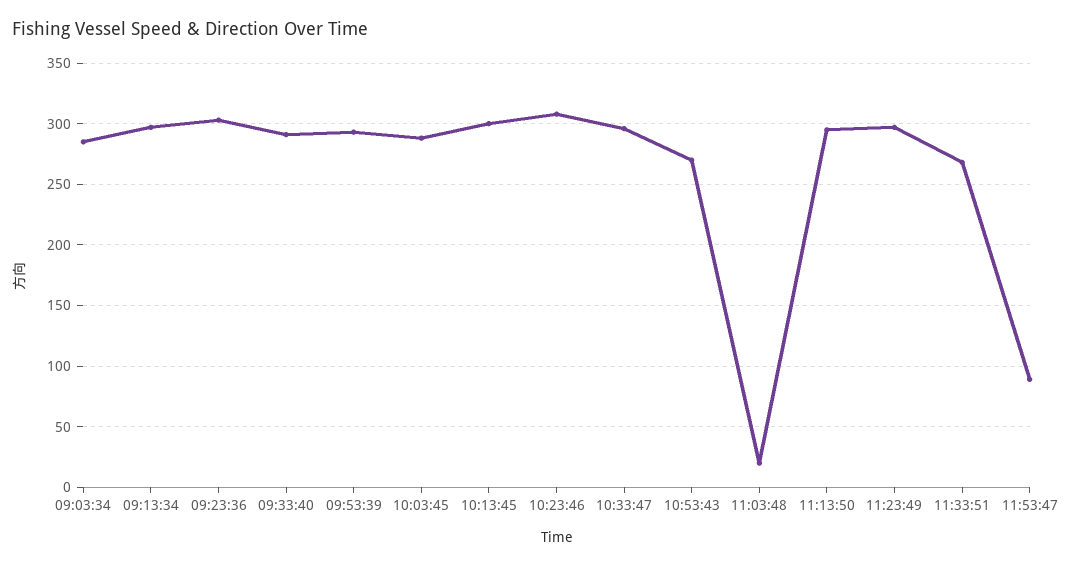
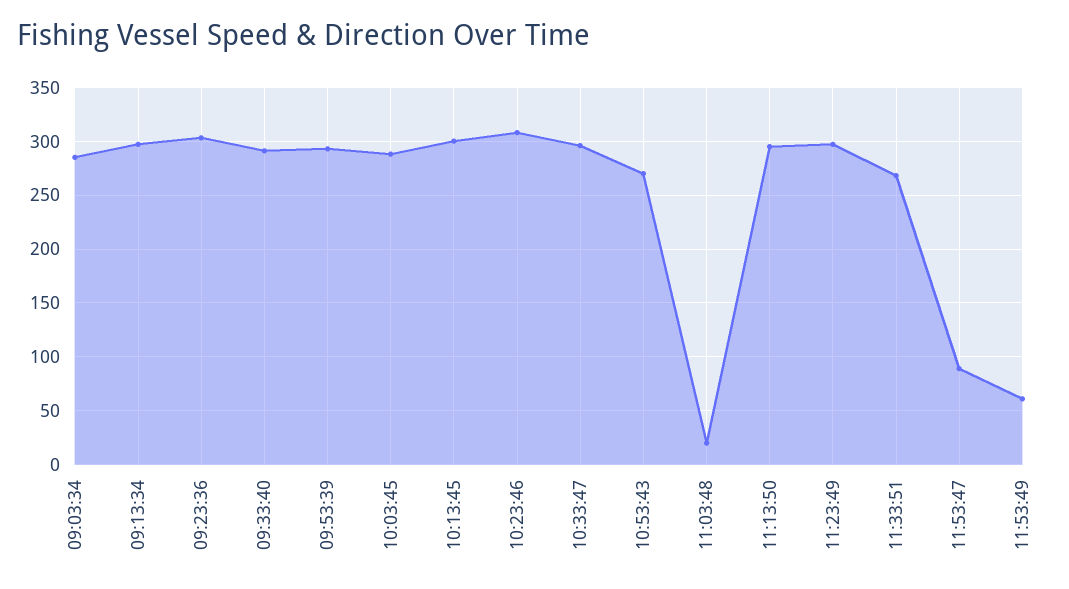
11:53:49: none -> 60

